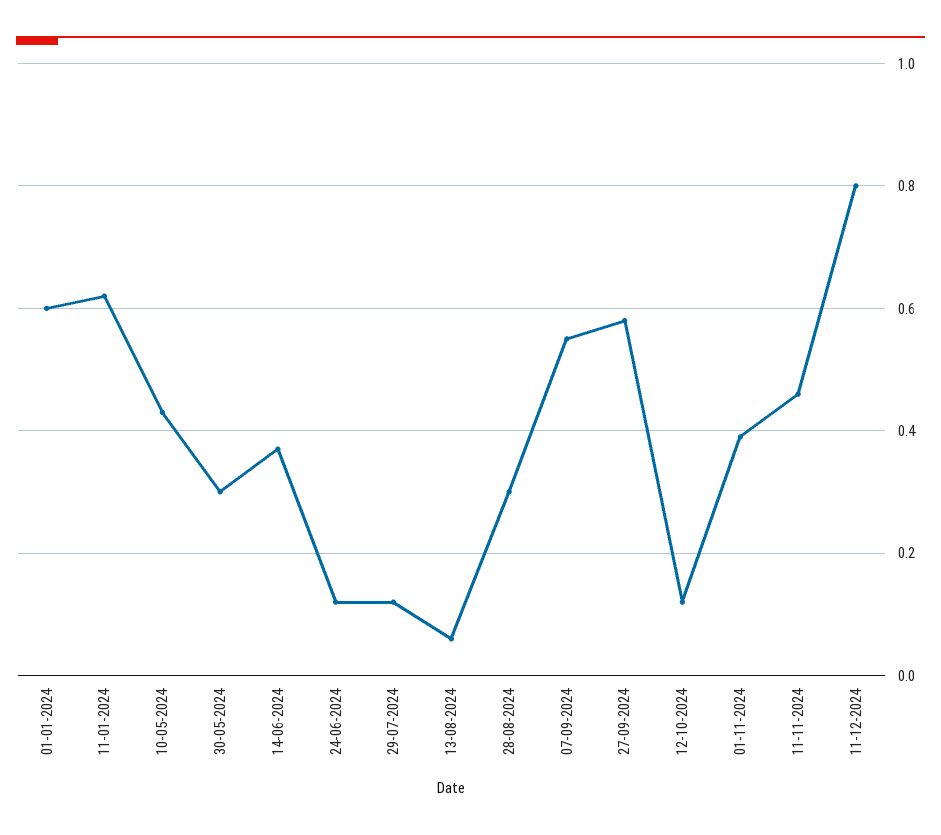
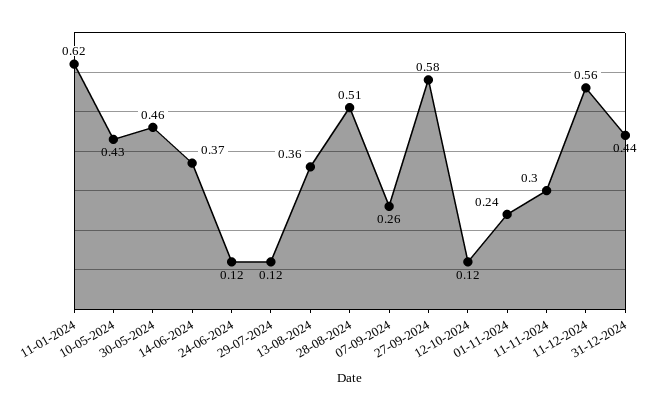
01-01-2024: 0.6 -> none
30-05-2024: 0.3 -> 0.46
13-08-2024: 0.05 -> 0.36
28-08-2024: 0.3 -> 0.51
07-09-2024: 0.55 -> 0.26
01-11-2024: 0.4 -> 0.24
11-11-2024: 0.45 -> 0.3
11-12-2024: 0.8 -> 0.56
31-12-2024: none -> 0.44

